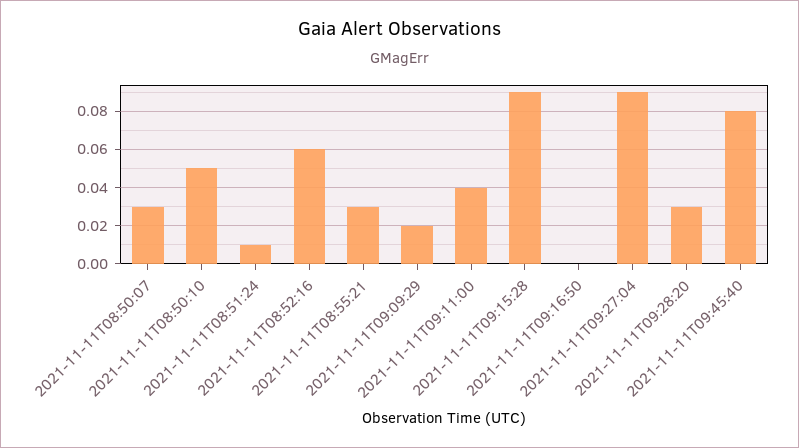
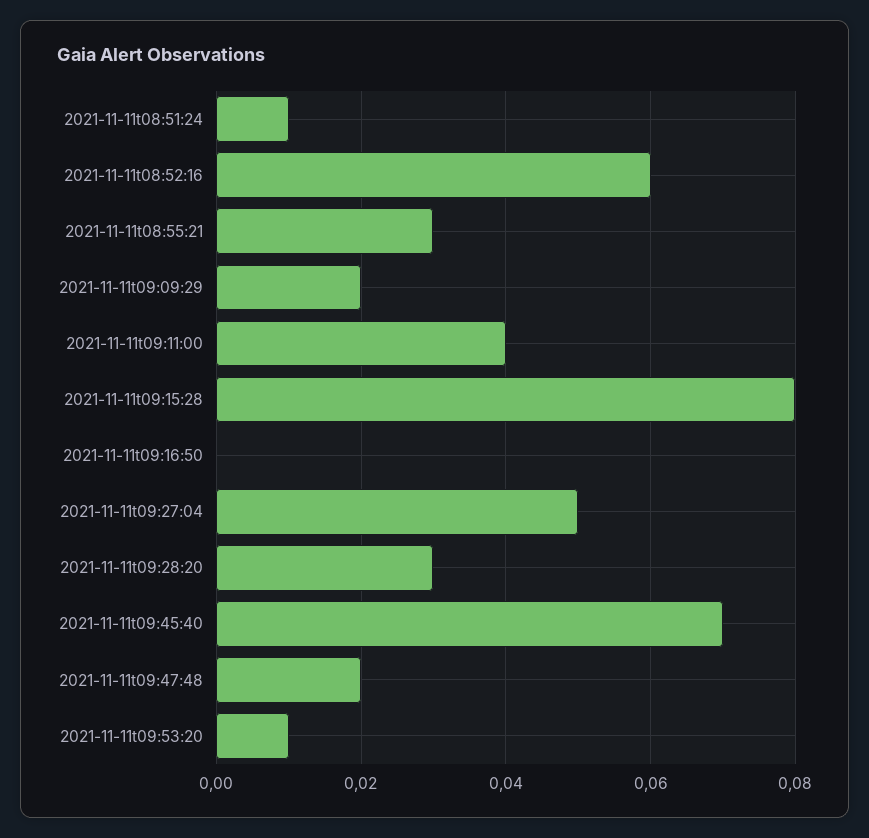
2021-11-11T08:50:07: 0.03 -> none
2021-11-11T08:50:10: 0.05 -> none
2021-11-11T09:15:28: 0.09 -> 0.08
2021-11-11T09:27:04: 0.09 -> 0.05
2021-11-11T09:45:40: 0.08 -> 0.07
2021-11-11t09:47:48: none -> 0.02
2021-11-11t09:53:20: none -> 0.01

